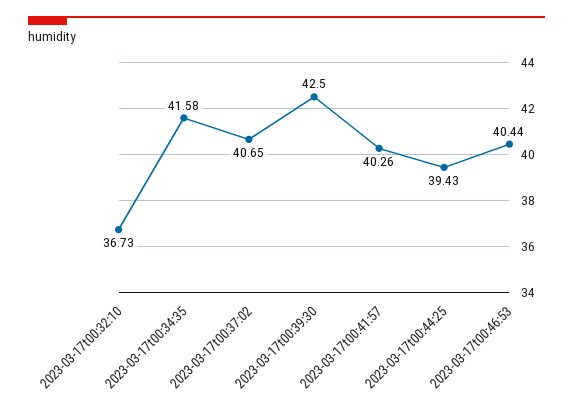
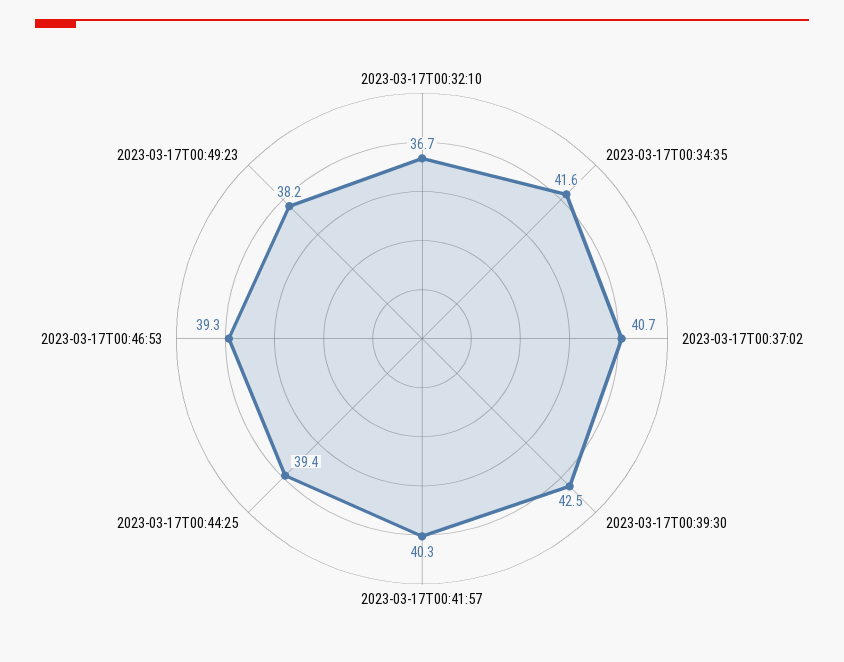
2023-03-17t00:46:53: 40.44 -> 39.3
2023-03-17T00:49:23: none -> 38.2

